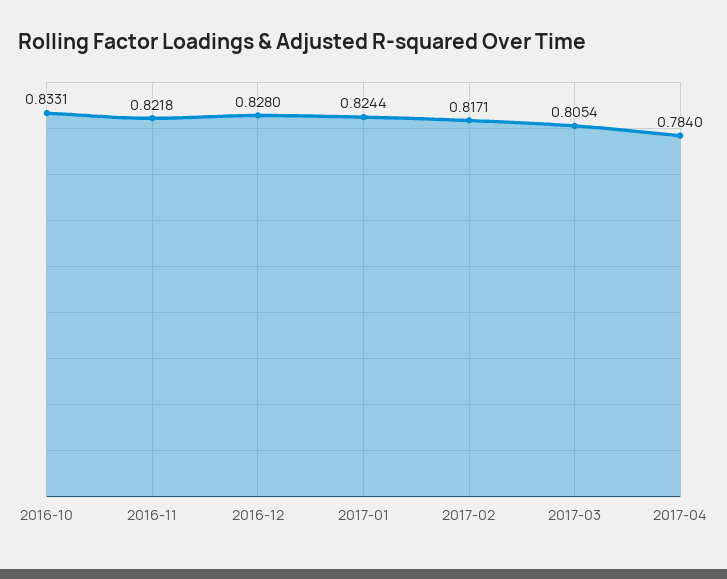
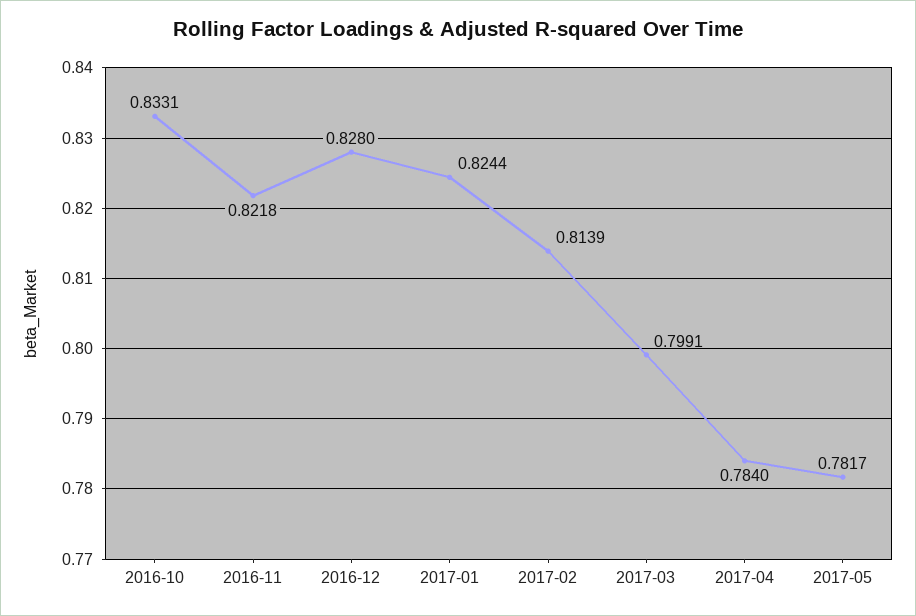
2017-02: 0.8171 -> 0.8139
2017-03: 0.8054 -> 0.7991
2017-05: none -> 0.7817

